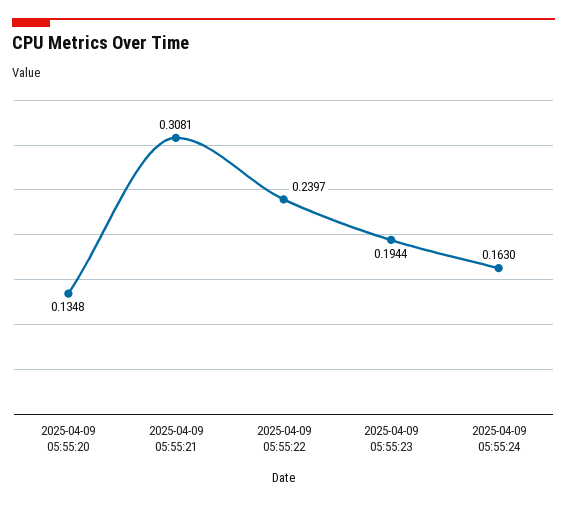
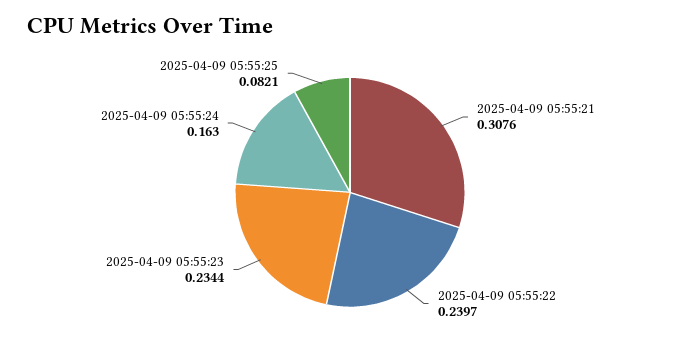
2025-04-09 05:55:20: 0.1348 -> none
2025-04-09 05:55:21: 0.3081 -> 0.3076
2025-04-09 05:55:23: 0.1944 -> 0.2344
2025-04-09 05:55:25: none -> 0.0821

